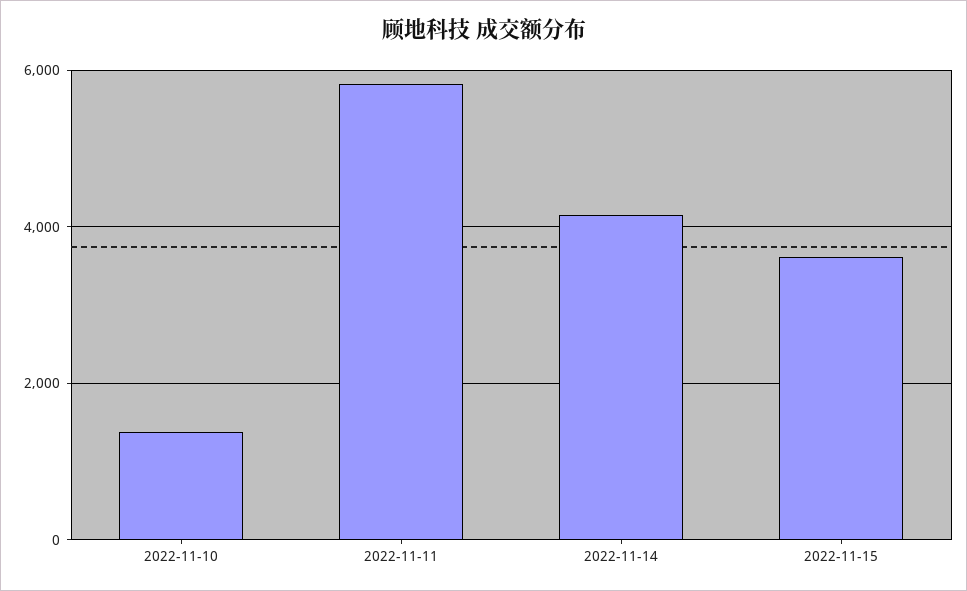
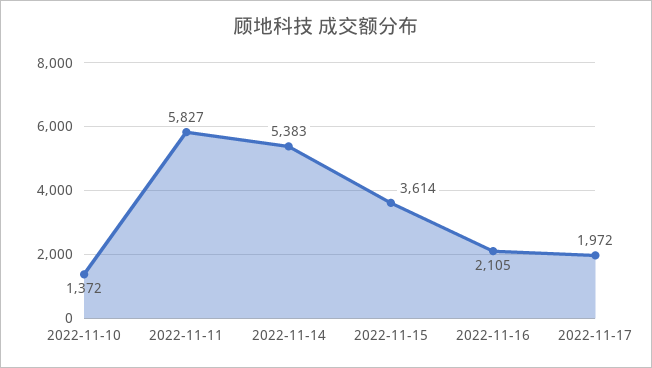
2022-11-14: 4200 -> 5383
2022-11-16: none -> 2105
2022-11-17: none -> 1972

